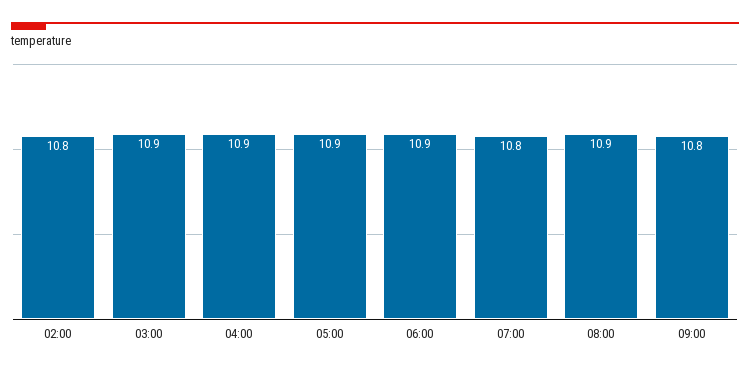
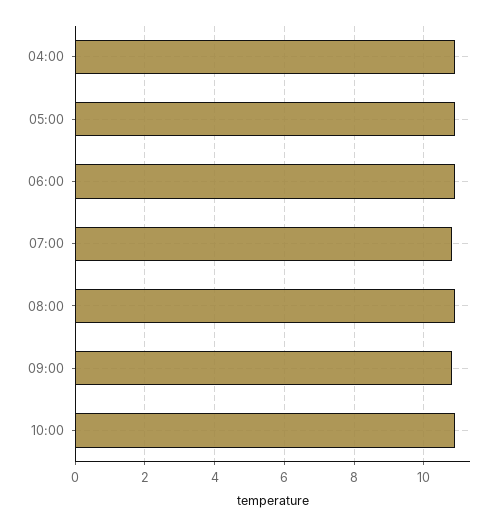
02:00: 10.8 -> none
03:00: 10.9 -> none
10:00: none -> 11

